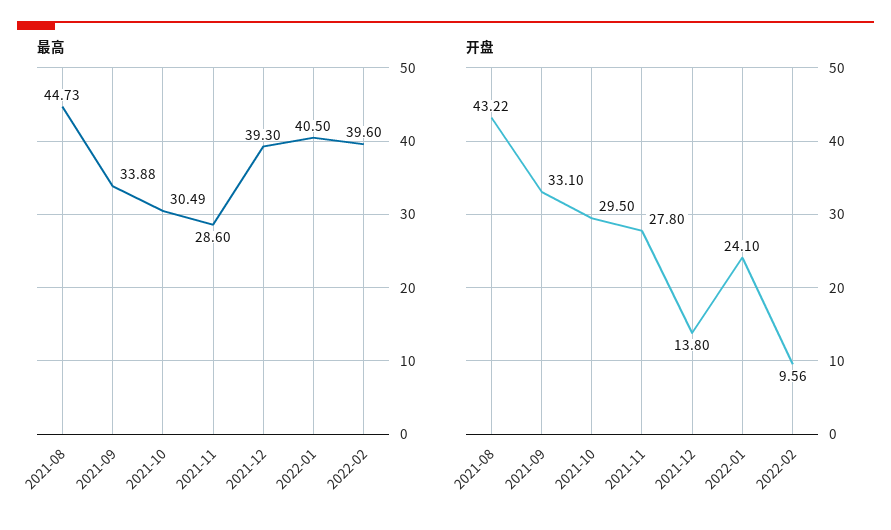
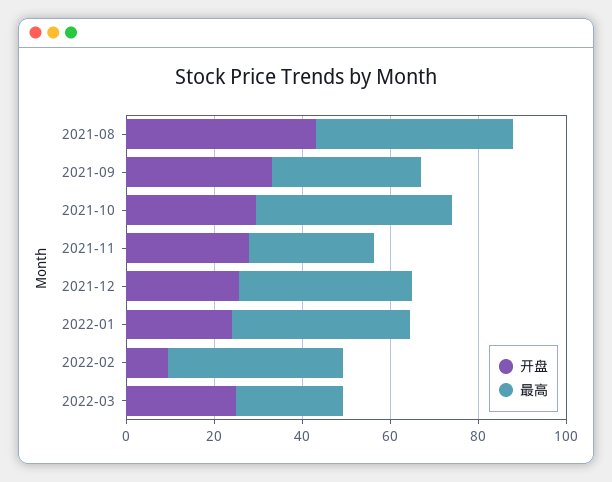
最高, 2021-10: 30.49 -> 45
开盘, 2021-12: 13.8 -> 25
开盘, 2022-03: none -> 25
最高, 2022-03: none -> 25

